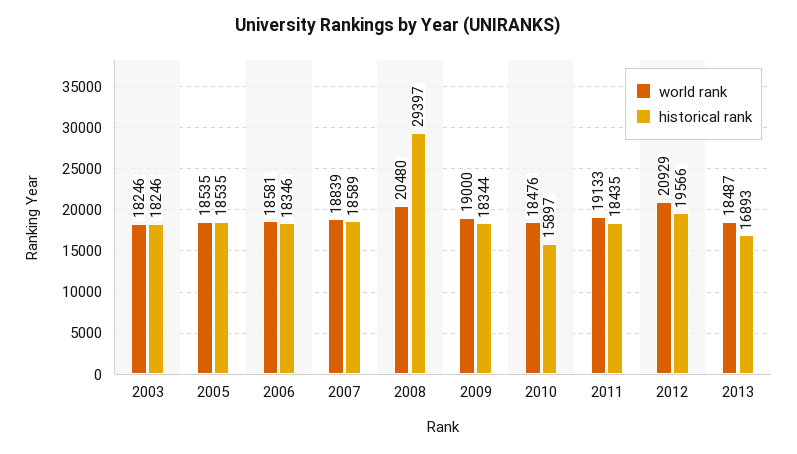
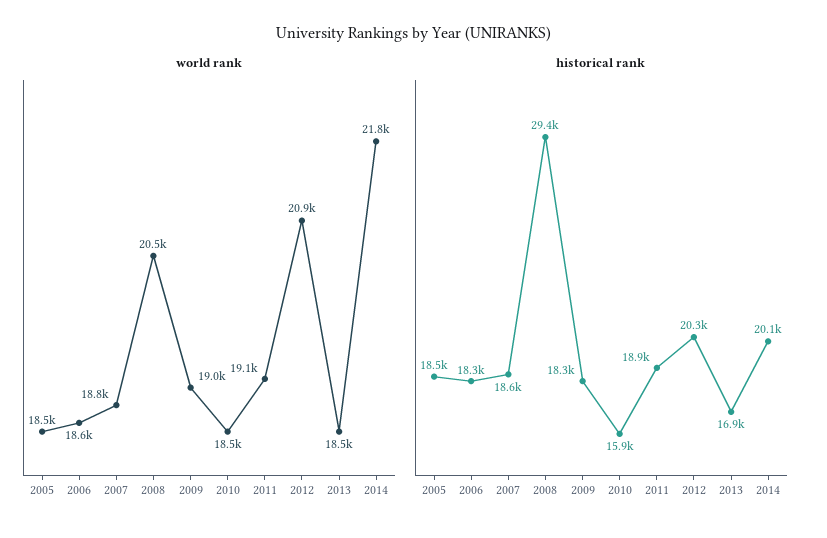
world rank, 2003: 18246 -> none
historical rank, 2003: 18246 -> none
historical rank, 2011: 18435 -> 18900
historical rank, 2012: 19566 -> 20300
world rank, 2014: none -> 21800
historical rank, 2014: none -> 20100

